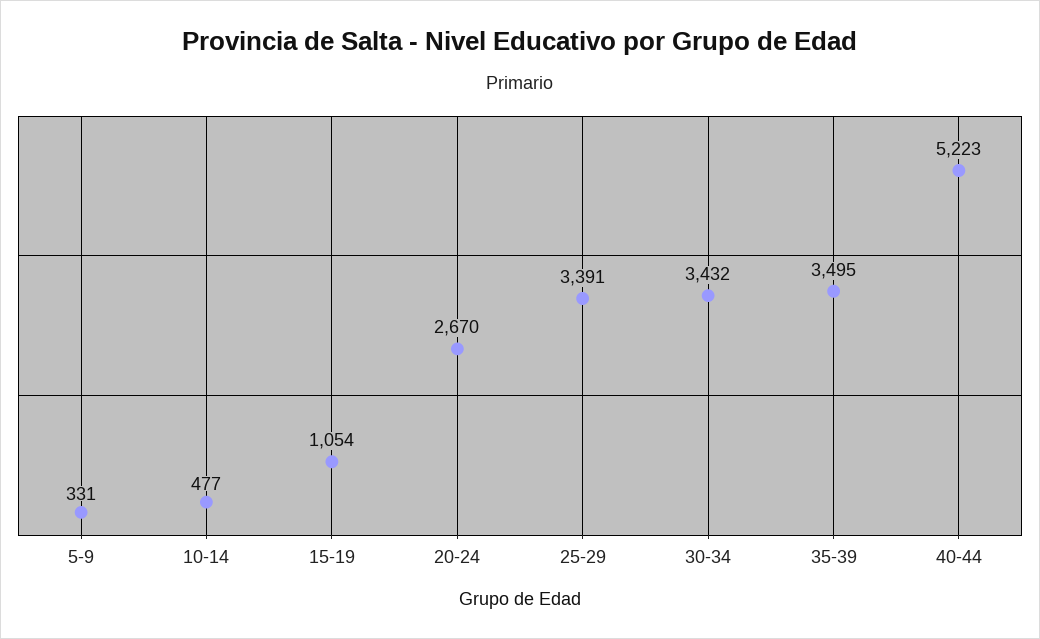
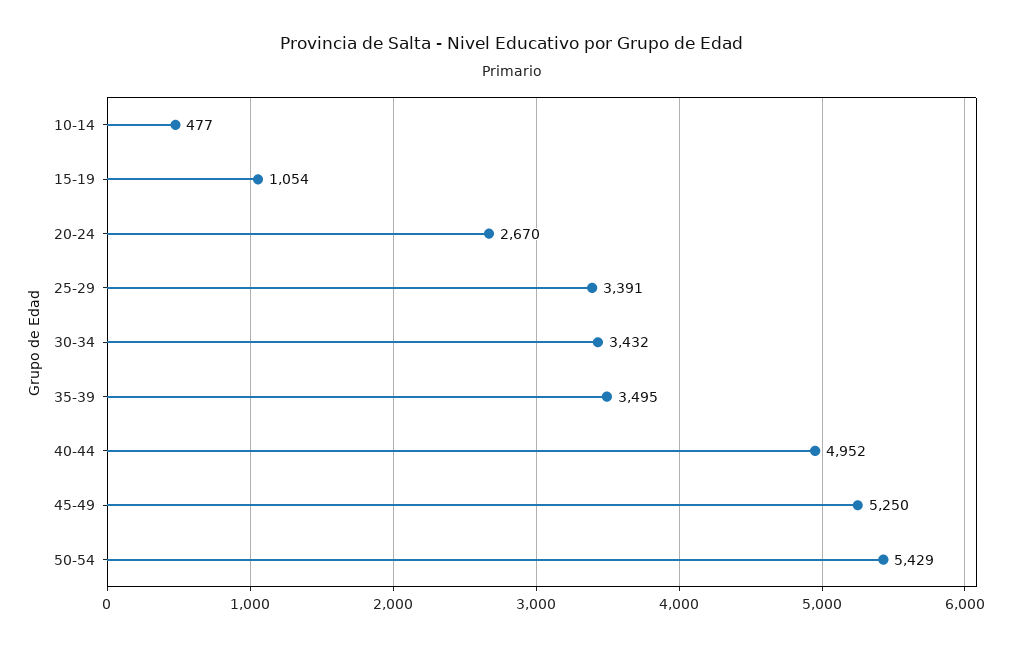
5-9: 331 -> none
40-44: 5223 -> 4952
45-49: none -> 5250
50-54: none -> 5429

